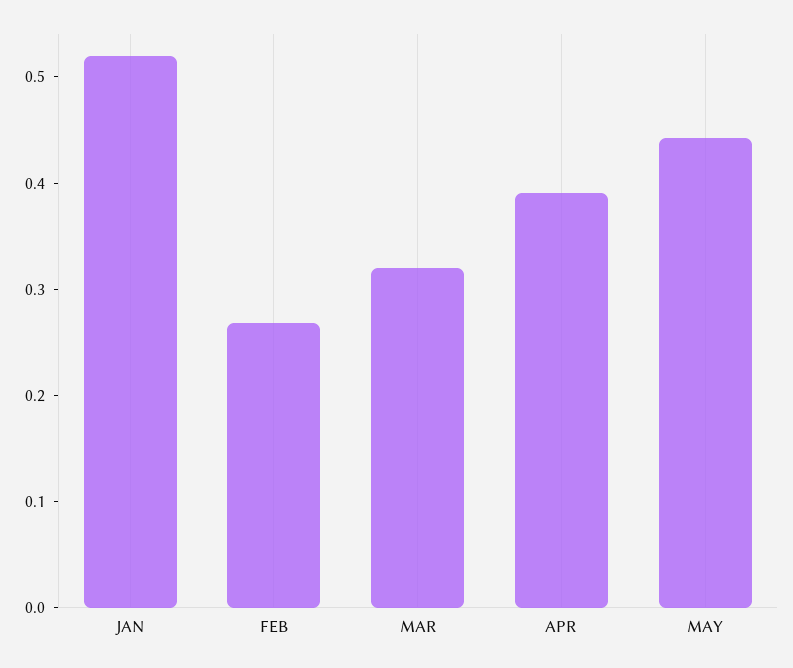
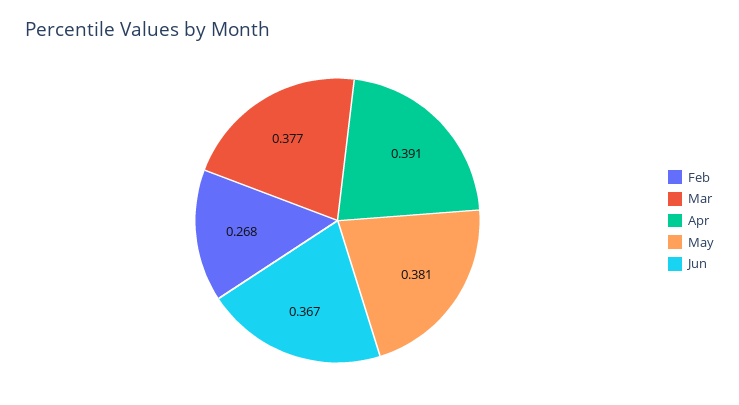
JAN: 0.52 -> none
MAR: 0.32 -> 0.377
MAY: 0.44 -> 0.381
Jun: none -> 0.367

